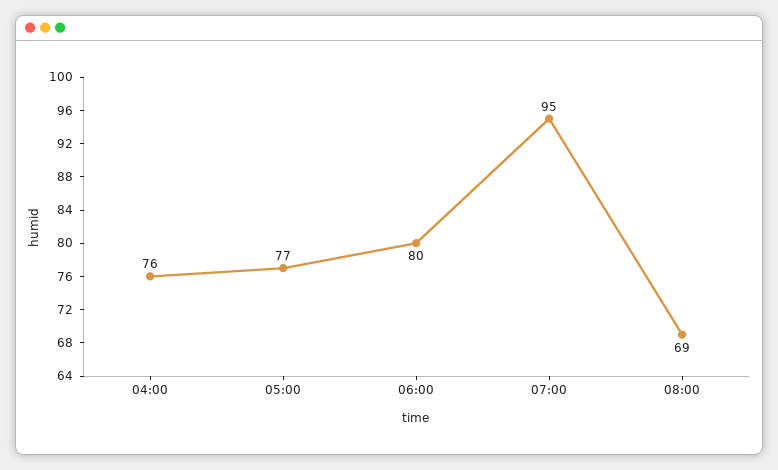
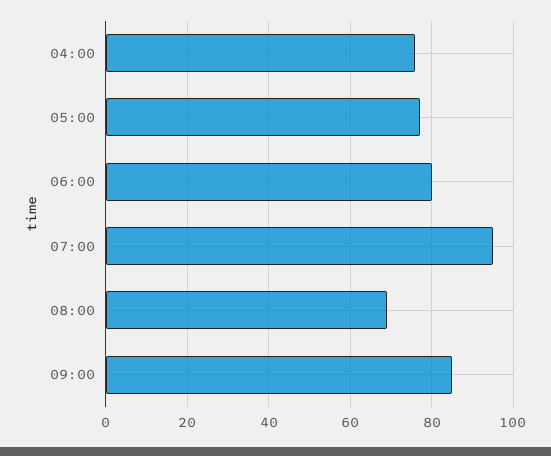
09:00: none -> 85

